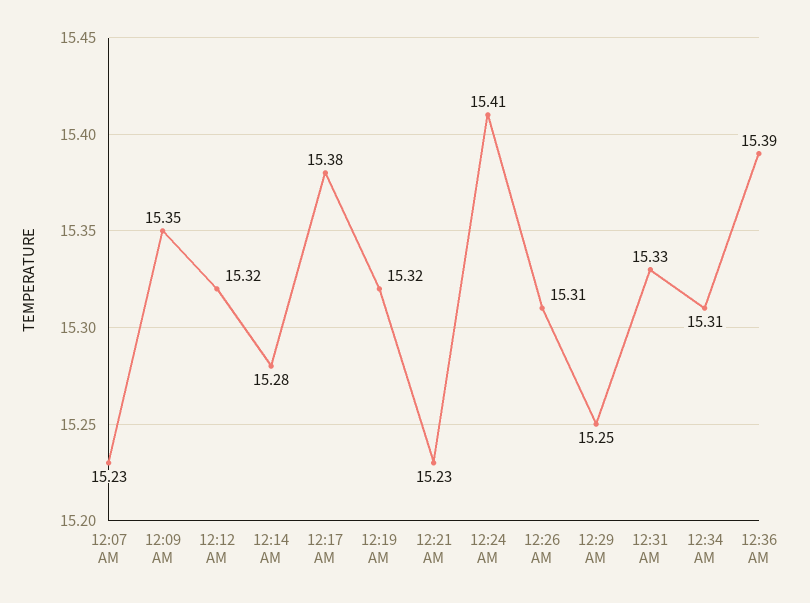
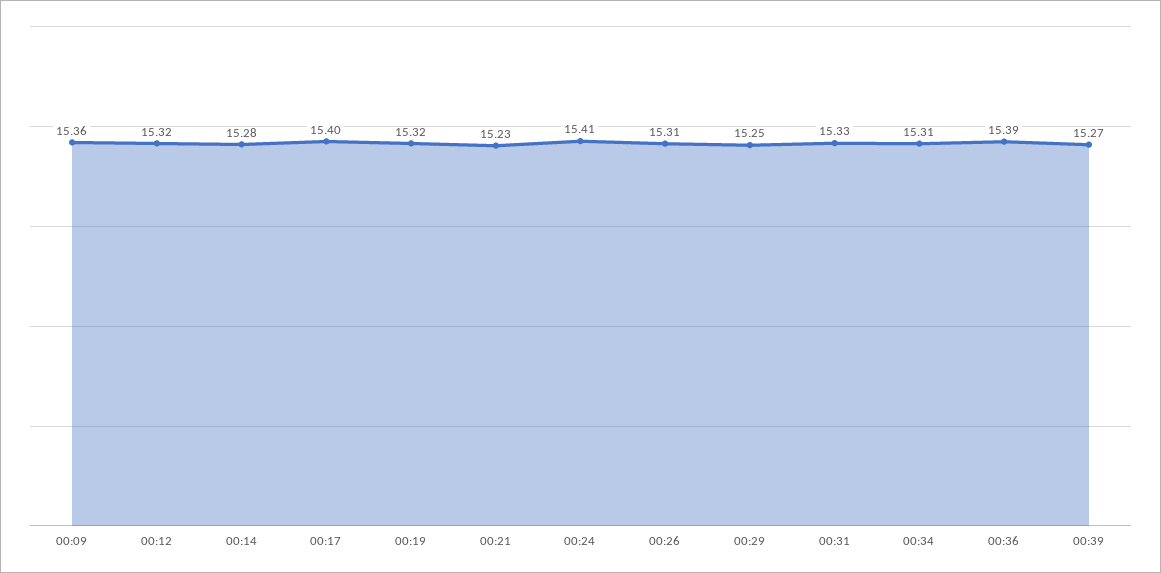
12:07 AM: 15.23 -> none
12:09 AM: 15.35 -> 15.36
12:17 AM: 15.38 -> 15.4
00:39: none -> 15.27

